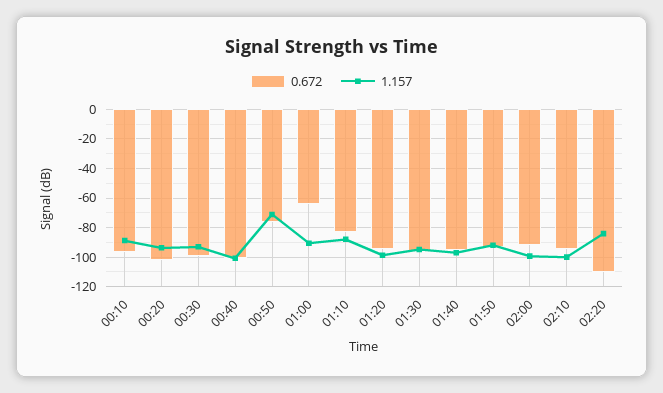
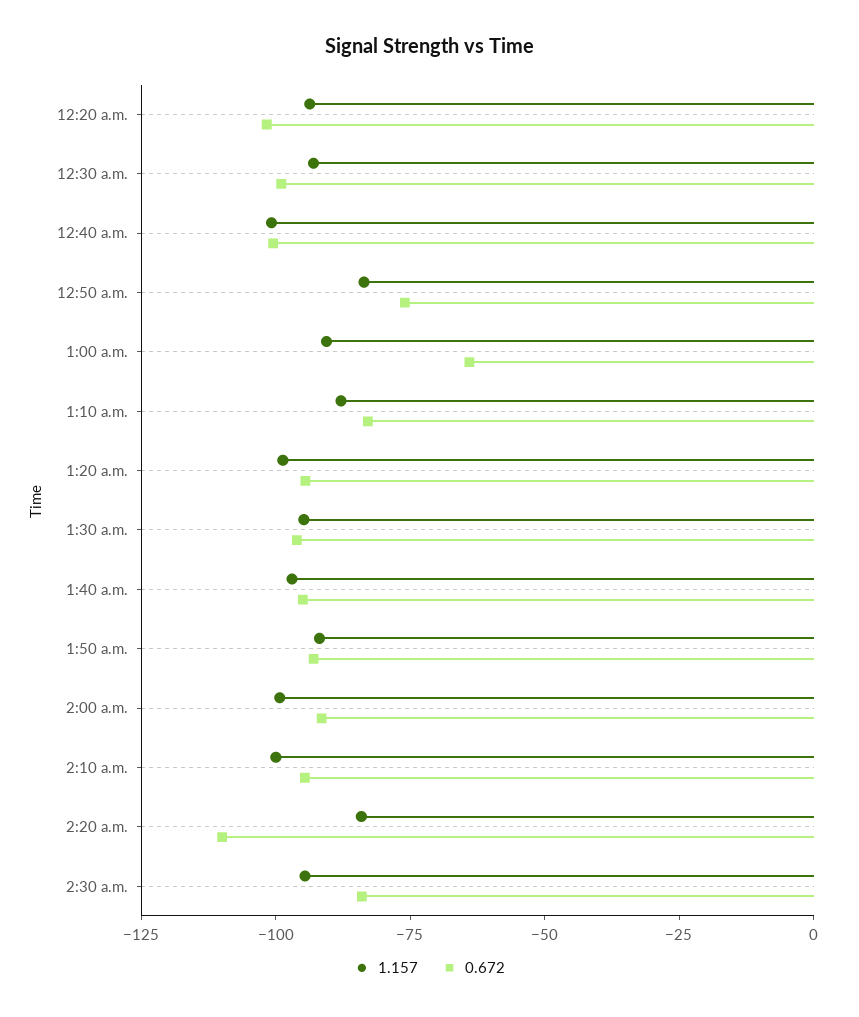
0.672, 00:10: -95 -> none
1.157, 00:10: -90 -> none
1.157, 00:50: -70 -> -85
1.157, 2:30 a.m.: none -> -95
0.672, 2:30 a.m.: none -> -85

